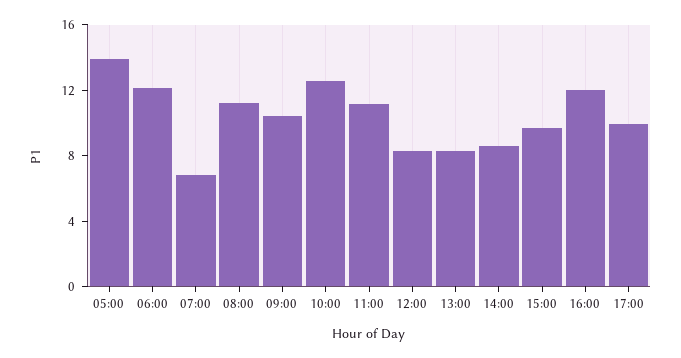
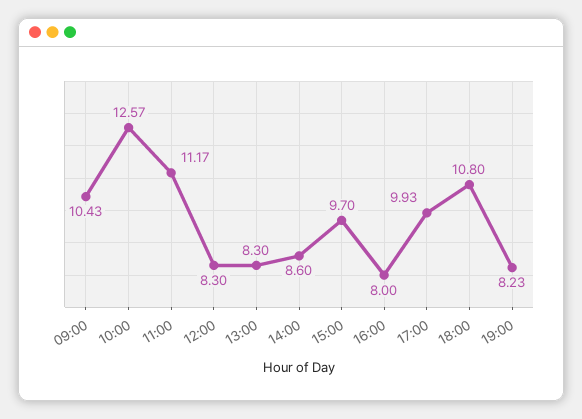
05:00: 14 -> none
06:00: 12 -> none
07:00: 7 -> none
08:00: 11 -> none
16:00: 12 -> 8
18:00: none -> 10.8
19:00: none -> 8.23

